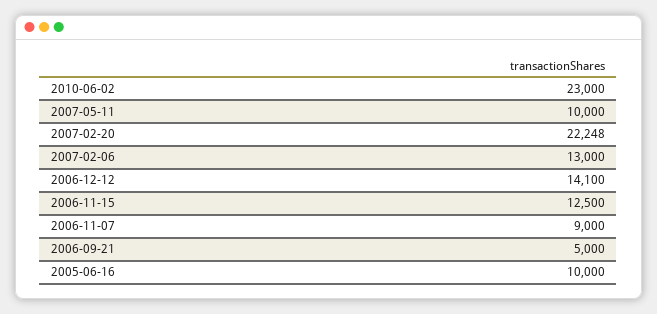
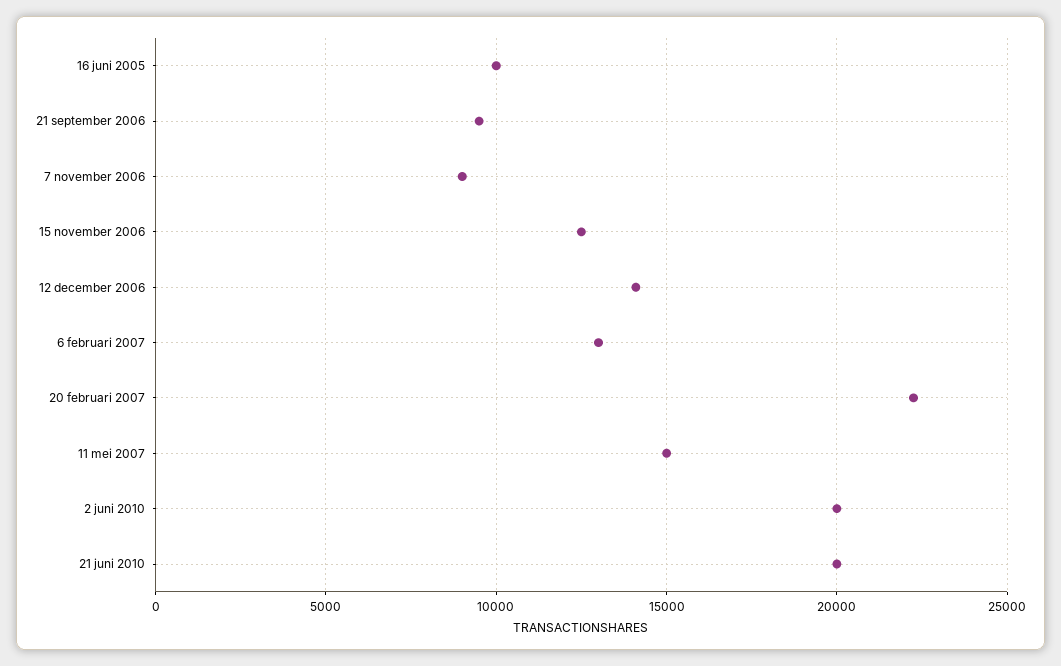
2010-06-02: 23000 -> 20000
2007-05-11: 10000 -> 15000
2006-09-21: 5000 -> 9500
21 juni 2010: none -> 20000

